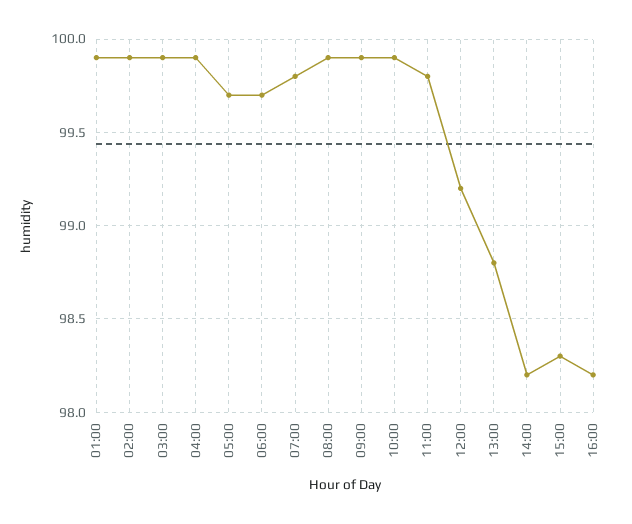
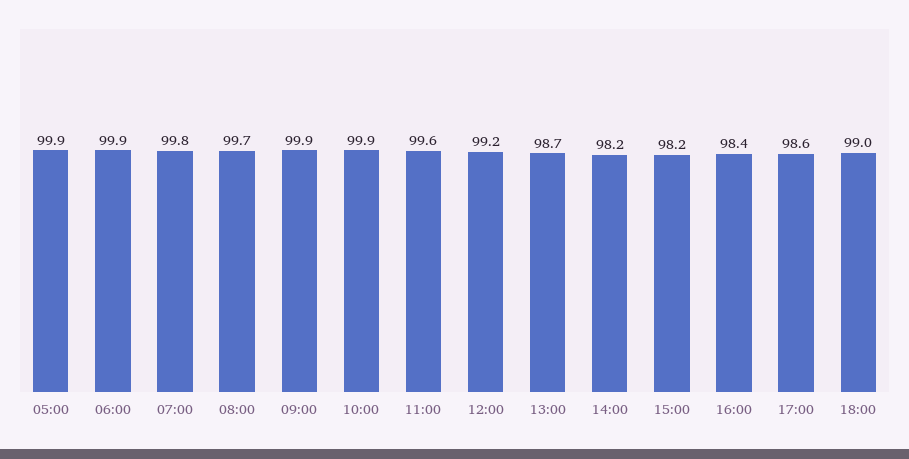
01:00: 99.9 -> none
02:00: 99.9 -> none
03:00: 99.9 -> none
04:00: 99.9 -> none
05:00: 99.7 -> 99.9
06:00: 99.7 -> 99.9
08:00: 99.9 -> 99.7
11:00: 99.8 -> 99.6
13:00: 98.8 -> 98.7
15:00: 98.3 -> 98.2
16:00: 98.2 -> 98.4
17:00: none -> 98.6
18:00: none -> 99

